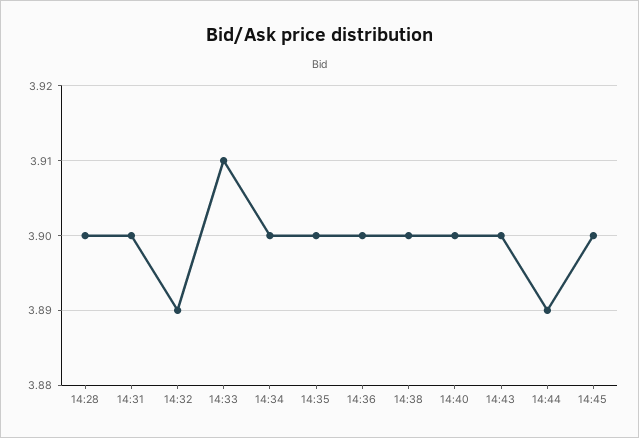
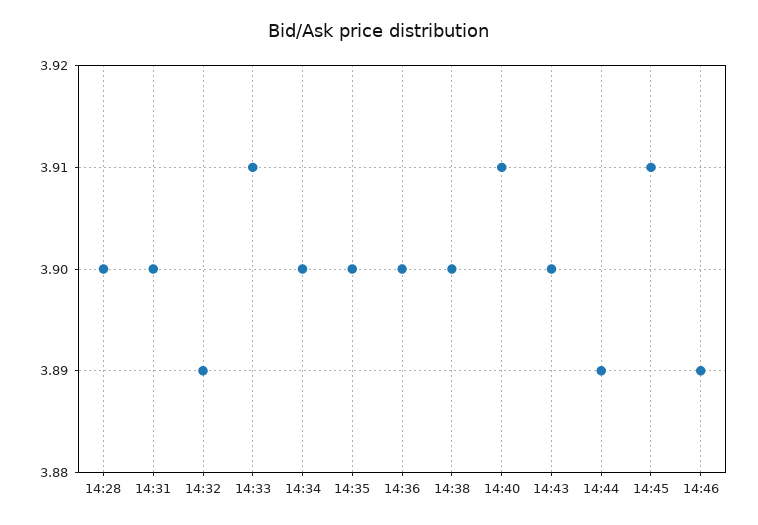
14:40: 3.9 -> 3.91
14:45: 3.9 -> 3.91
14:46: none -> 3.89

